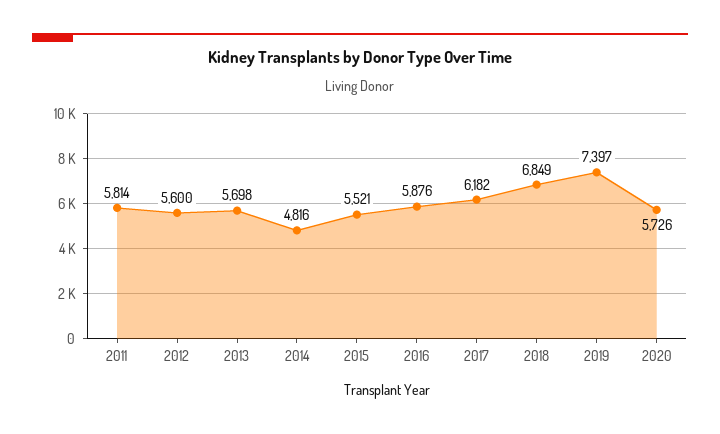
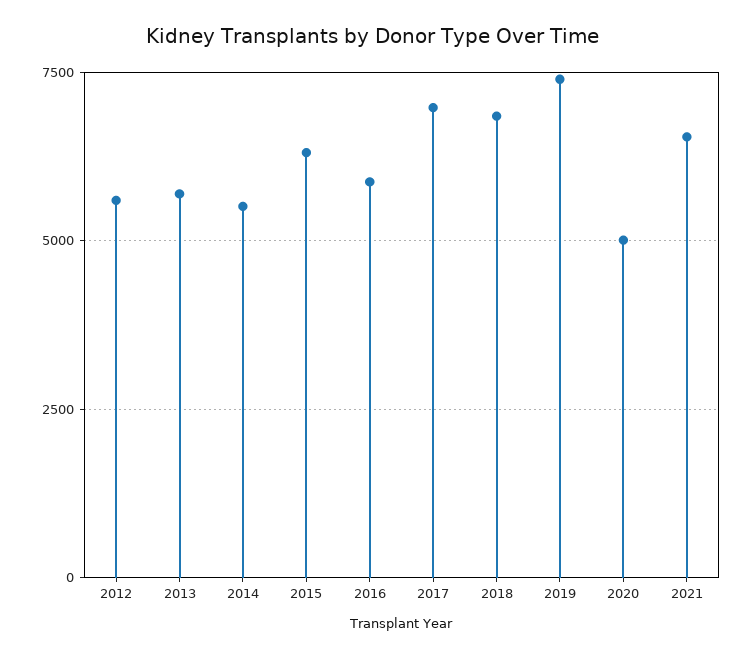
2011: 5814 -> none
2014: 4816 -> 5500
2015: 5521 -> 6250
2017: 6182 -> 7000
2020: 5726 -> 5000
2021: none -> 6500

